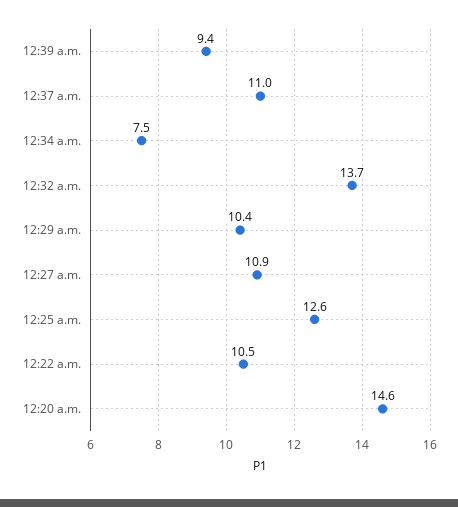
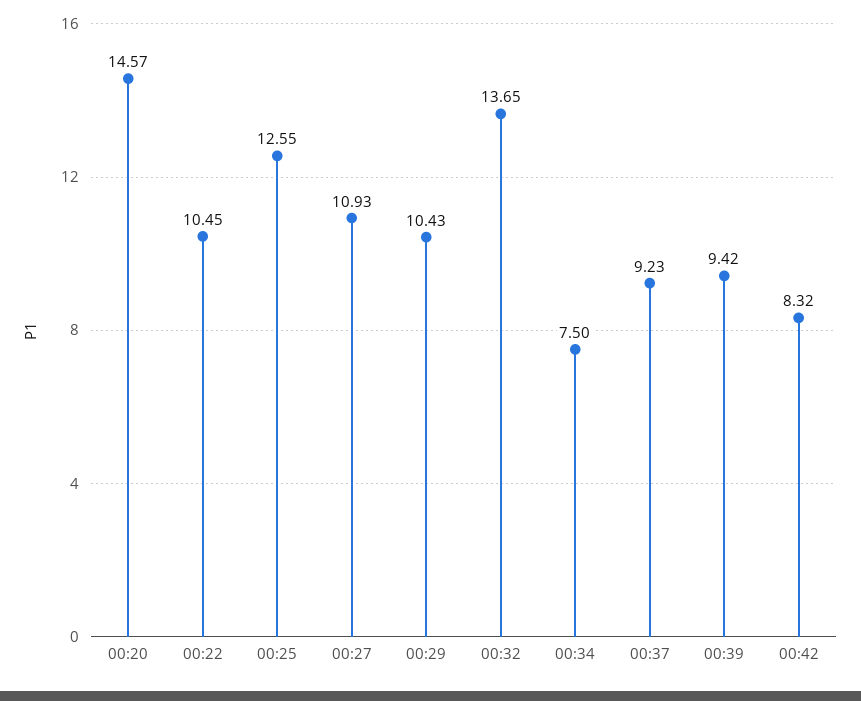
12:37 a.m.: 11 -> 9.23
00:42: none -> 8.32

